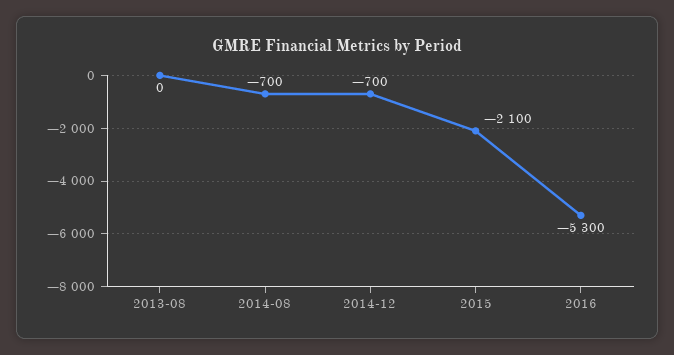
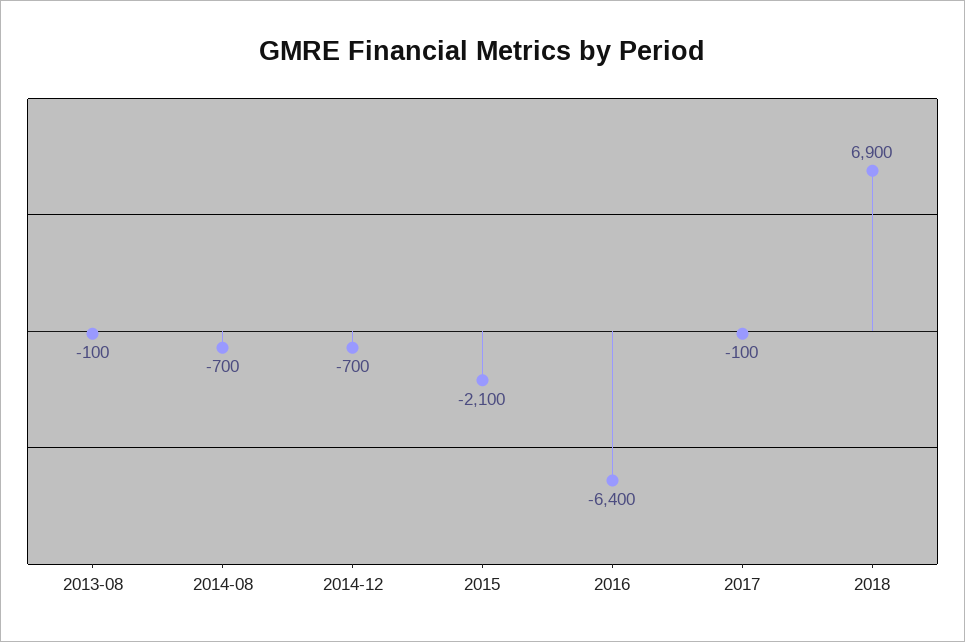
2013-08: 0 -> -100
2016: -5300 -> -6400
2017: none -> -100
2018: none -> 6900

